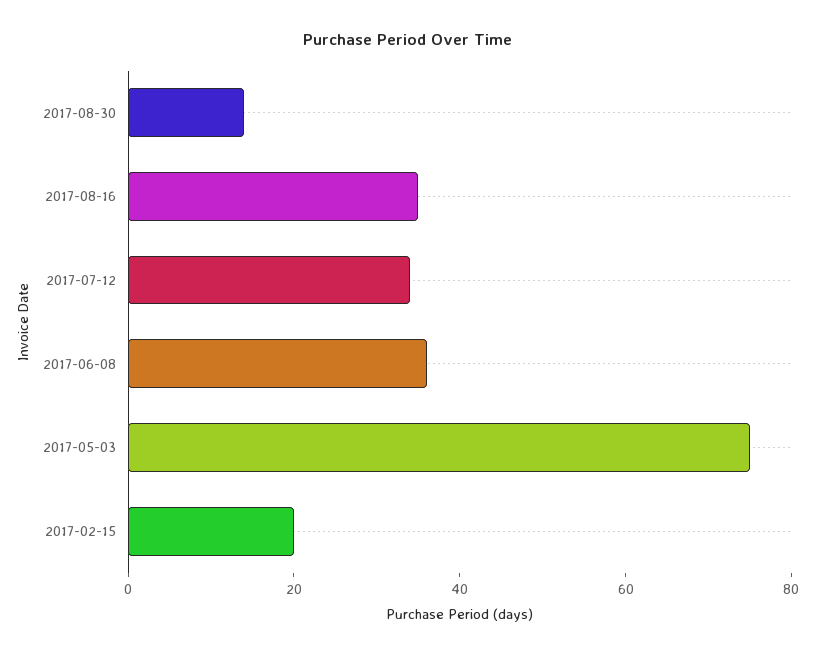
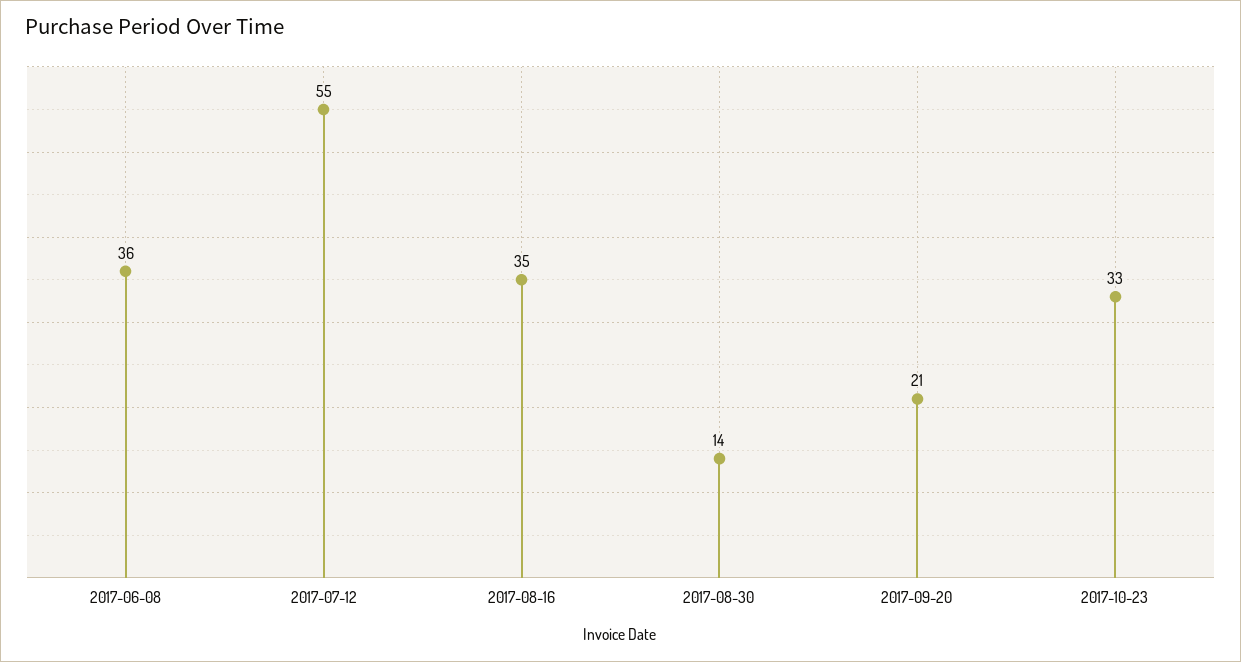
2017-07-12: 35 -> 55
2017-05-03: 75 -> none
2017-02-15: 20 -> none
2017-09-20: none -> 21
2017-10-23: none -> 33

